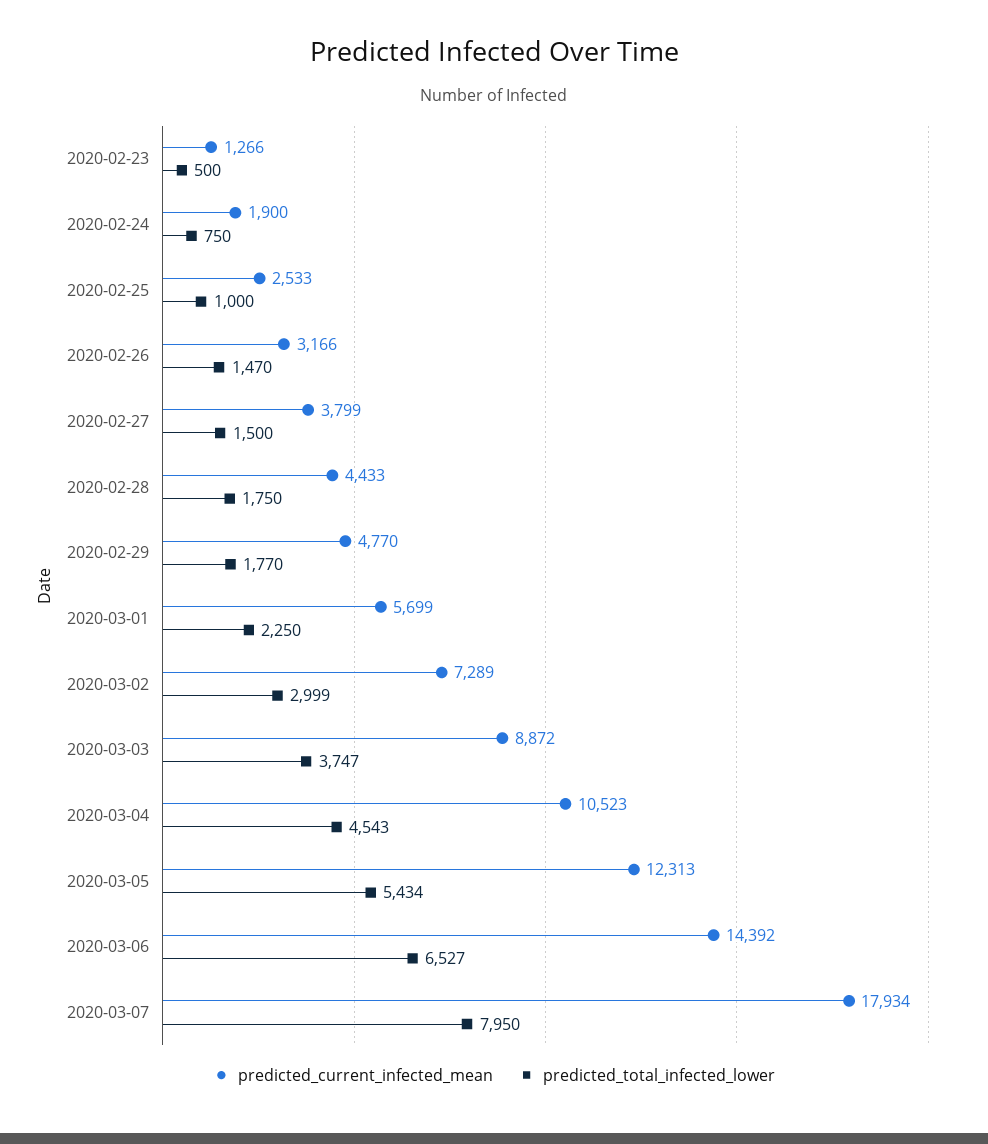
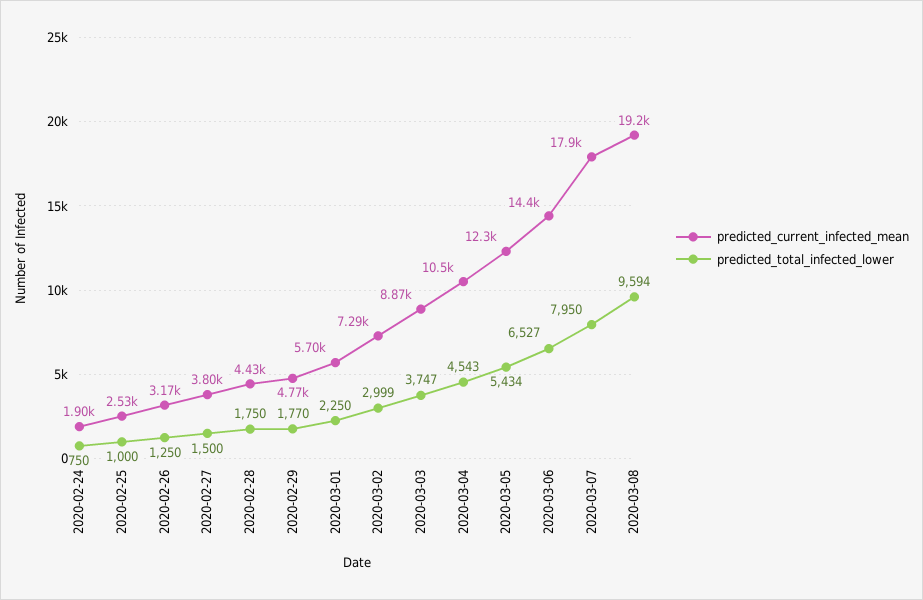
predicted_current_infected_mean, 2020-02-23: 1266 -> none
predicted_total_infected_lower, 2020-02-23: 500 -> none
predicted_total_infected_lower, 2020-02-26: 1470 -> 1250
predicted_current_infected_mean, 2020-03-08: none -> 19200
predicted_total_infected_lower, 2020-03-08: none -> 9594

